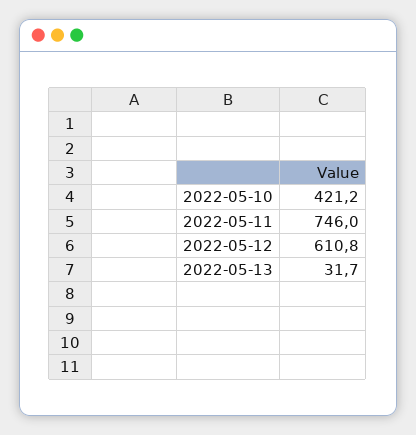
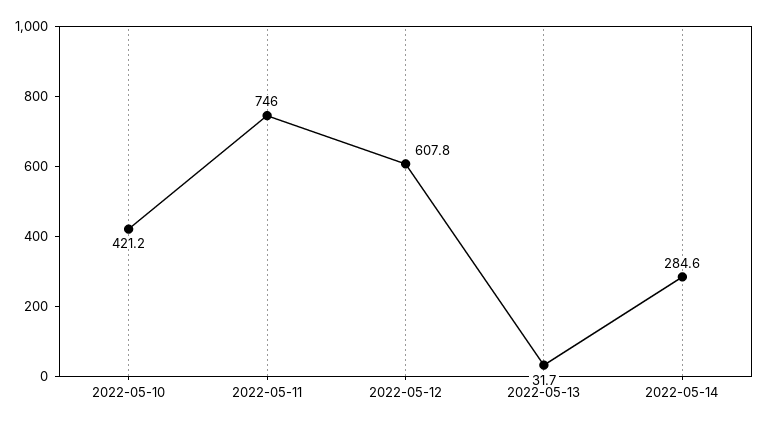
2022-05-12: 610.8 -> 607.8
2022-05-14: none -> 284.6

